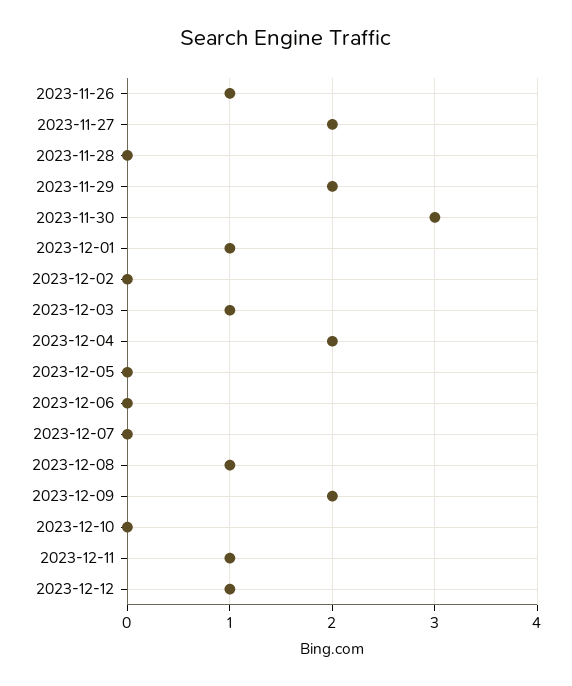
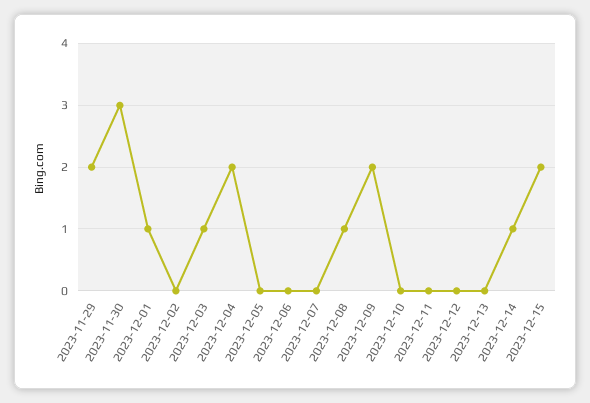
2023-11-26: 1 -> none
2023-11-27: 2 -> none
2023-11-28: 0 -> none
2023-12-11: 1 -> 0
2023-12-12: 1 -> 0
2023-12-13: none -> 0
2023-12-14: none -> 1
2023-12-15: none -> 2

